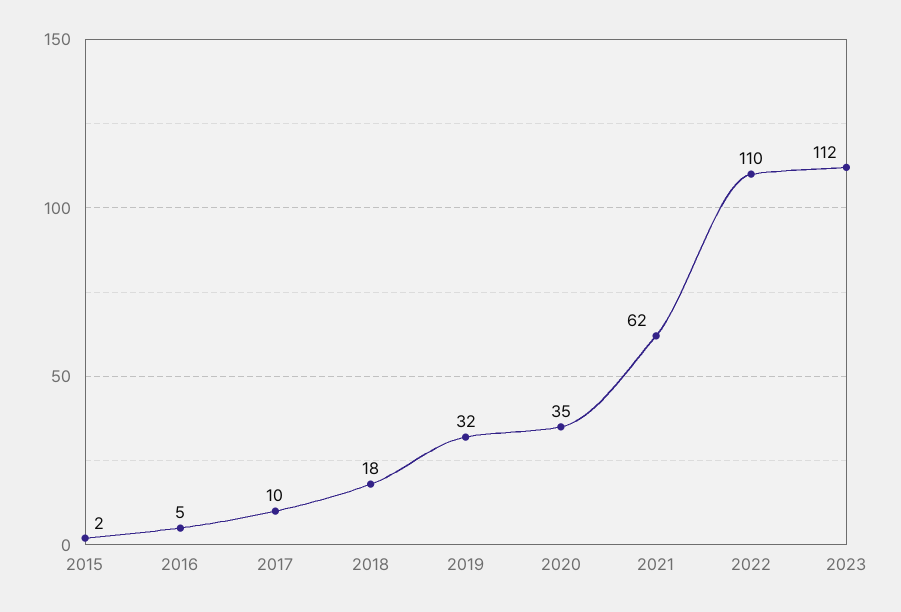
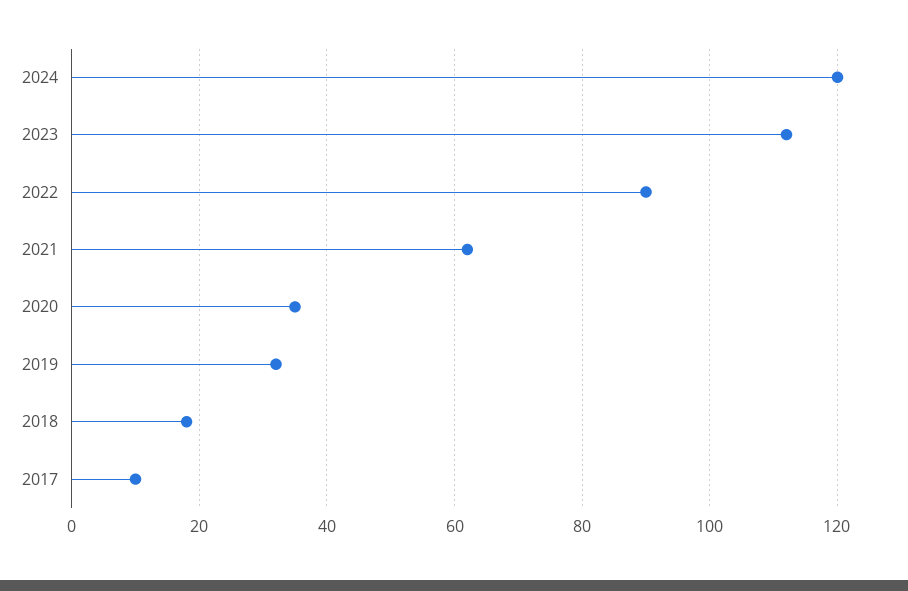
2015: 2 -> none
2016: 5 -> none
2022: 110 -> 90
2024: none -> 120

